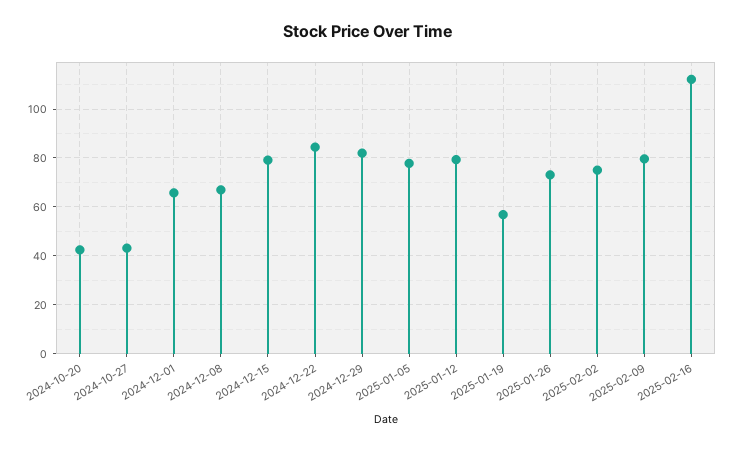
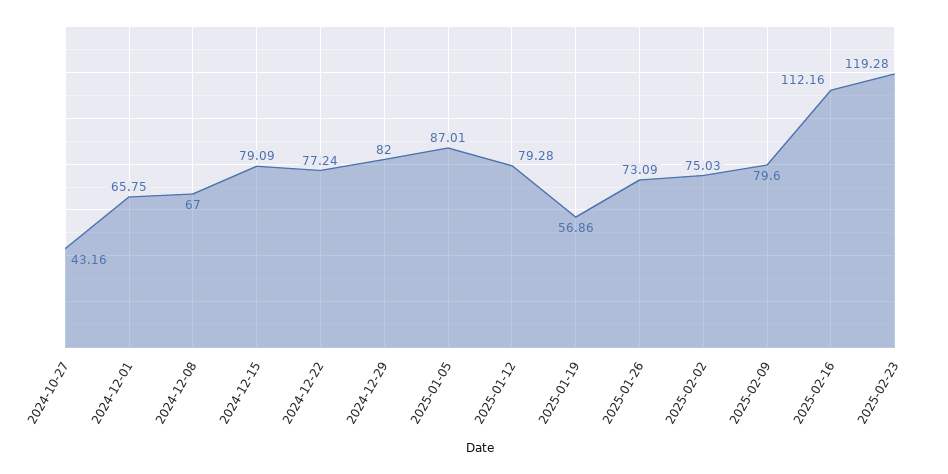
2024-10-20: 42.5 -> none
2024-12-22: 85 -> 77.24
2025-01-05: 77.5 -> 87.01
2025-02-23: none -> 119.28

